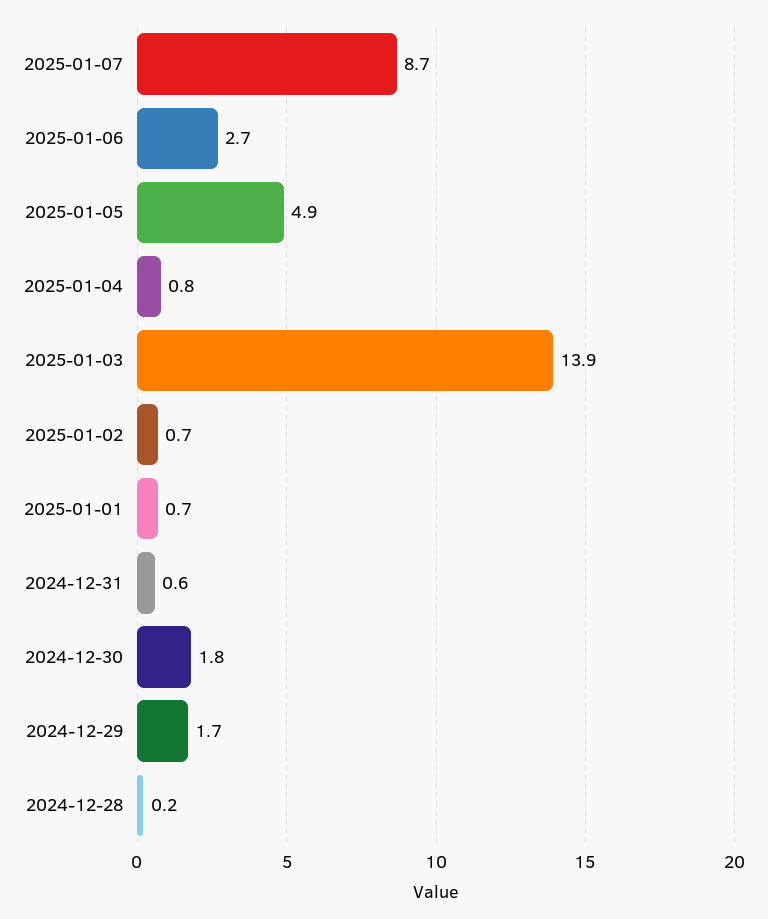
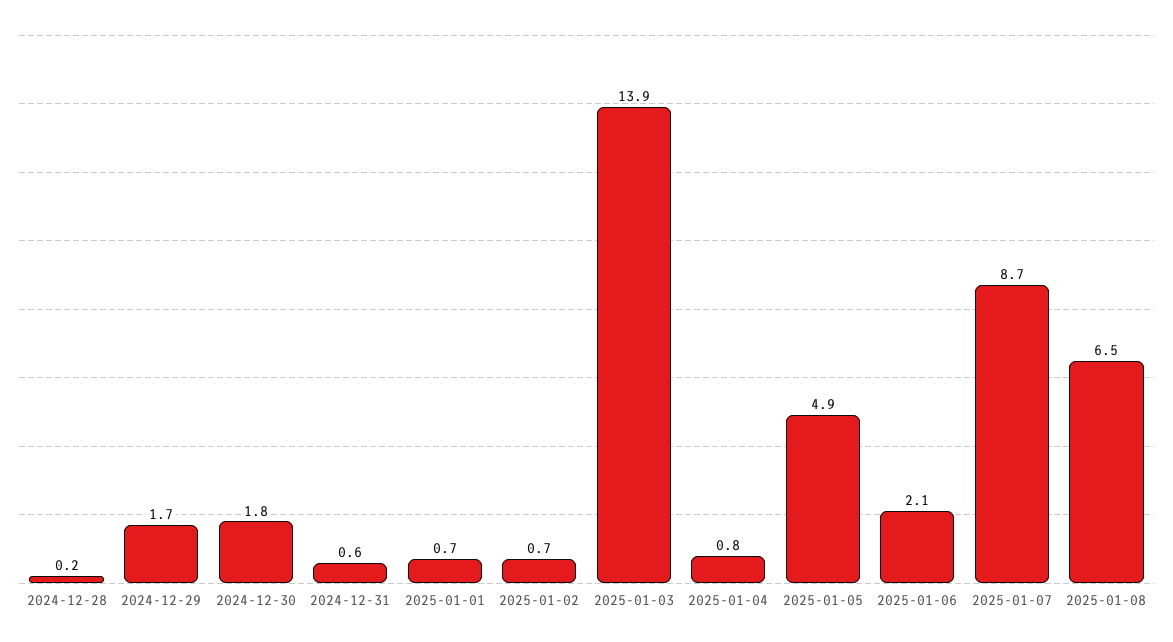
2025-01-06: 2.7 -> 2.1
2025-01-08: none -> 6.5

